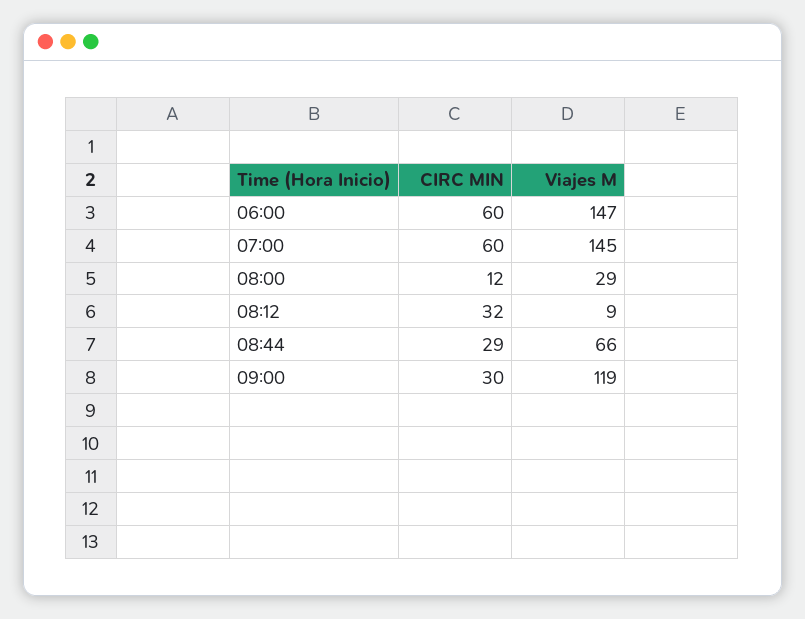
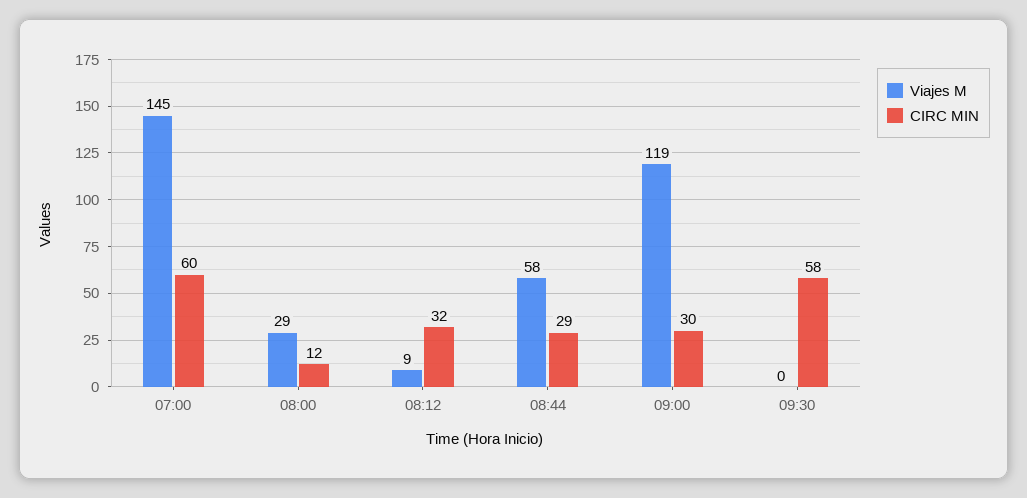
CIRC MIN, 06:00: 60 -> none
Viajes M, 06:00: 147 -> none
Viajes M, 08:44: 66 -> 58
Viajes M, 09:30: none -> 0
CIRC MIN, 09:30: none -> 58

